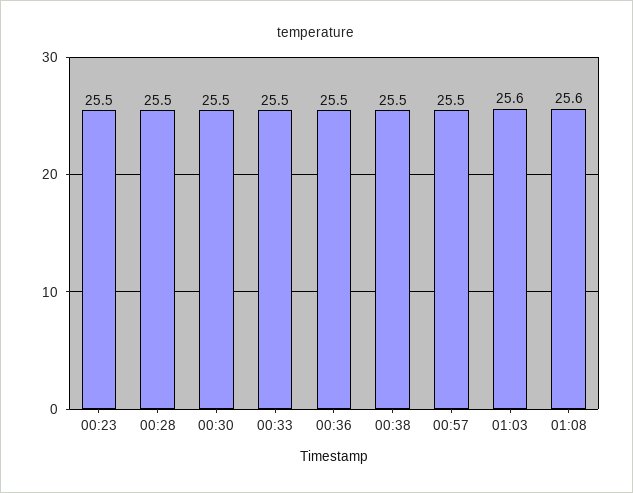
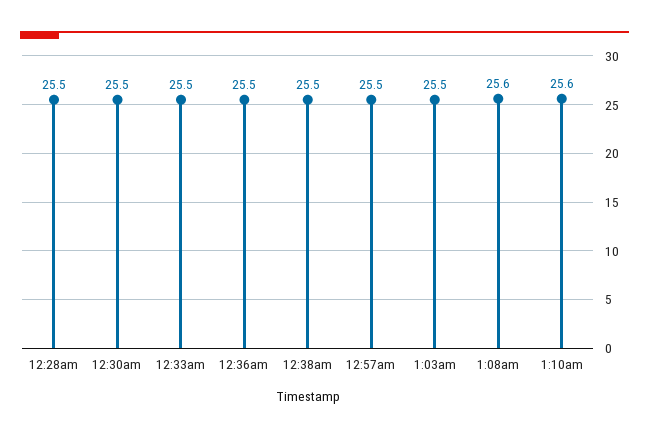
00:23: 25.5 -> none
01:03: 25.6 -> 25.5
1:10am: none -> 25.6

